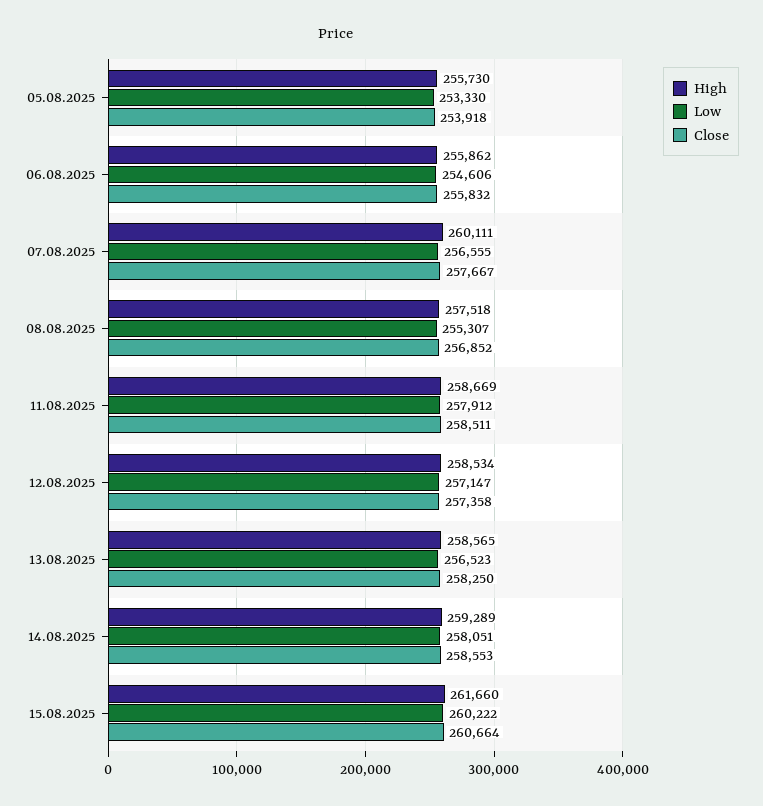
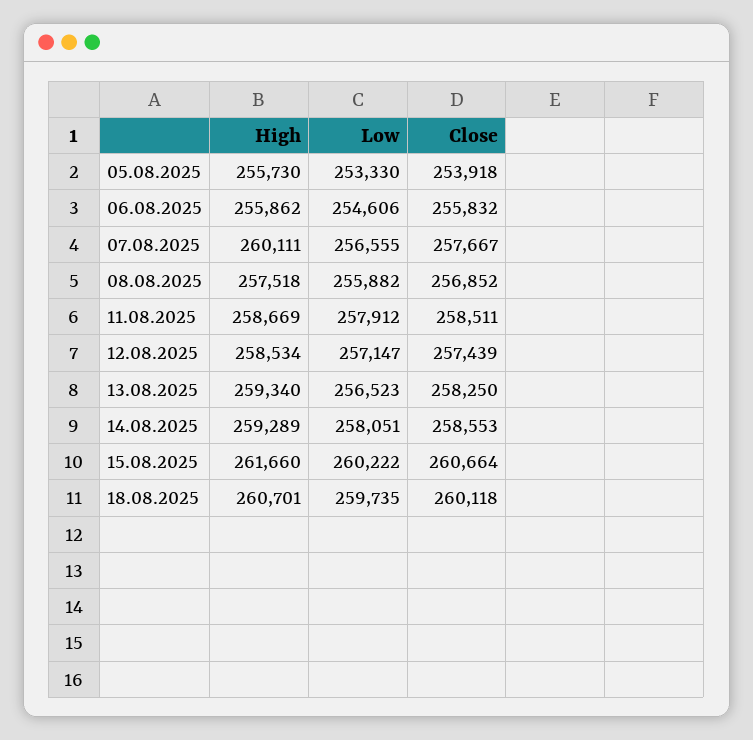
Low, 08.08.2025: 255307 -> 255882
Close, 12.08.2025: 257358 -> 257439
High, 13.08.2025: 258565 -> 259340
High, 18.08.2025: none -> 260701
Low, 18.08.2025: none -> 259735
Close, 18.08.2025: none -> 260118

